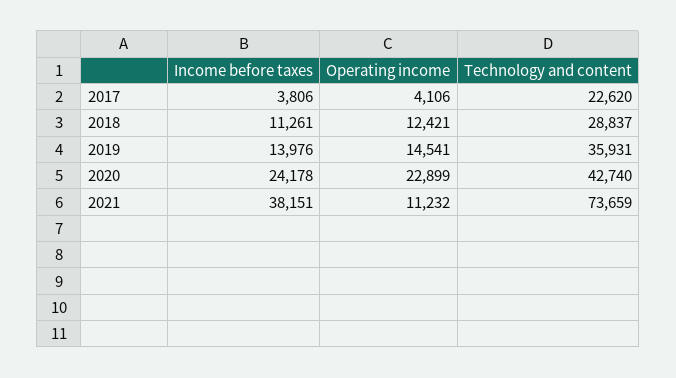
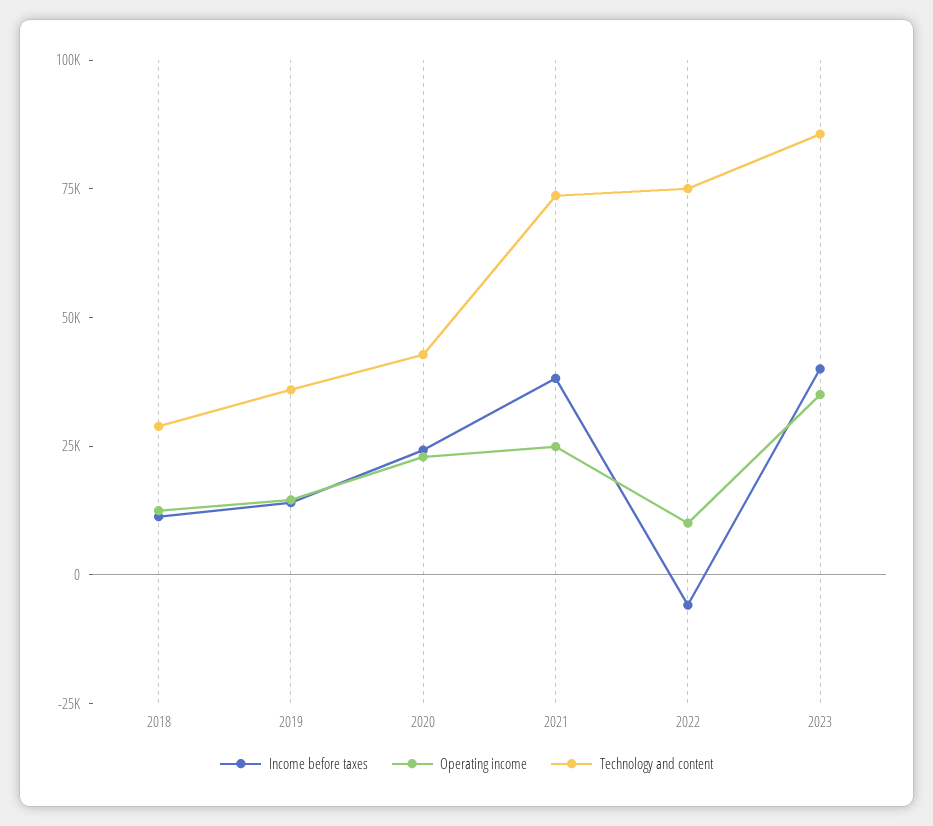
Income before taxes, 2017: 3806 -> none
Operating income, 2017: 4106 -> none
Technology and content, 2017: 22620 -> none
Operating income, 2021: 11232 -> 25000
Income before taxes, 2022: none -> -5000
Operating income, 2022: none -> 10000
Technology and content, 2022: none -> 75000
Income before taxes, 2023: none -> 40000
Operating income, 2023: none -> 35000
Technology and content, 2023: none -> 85000

